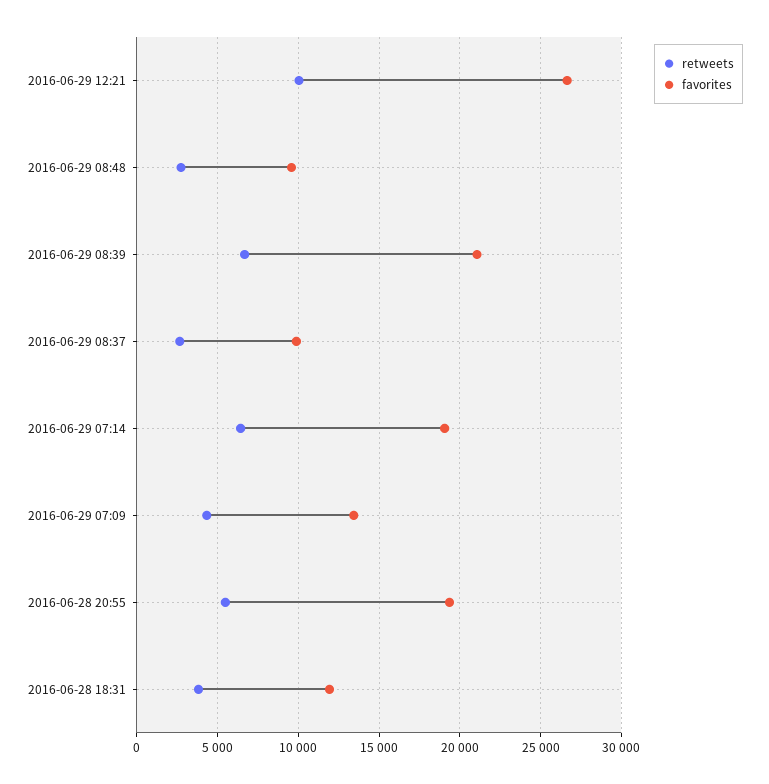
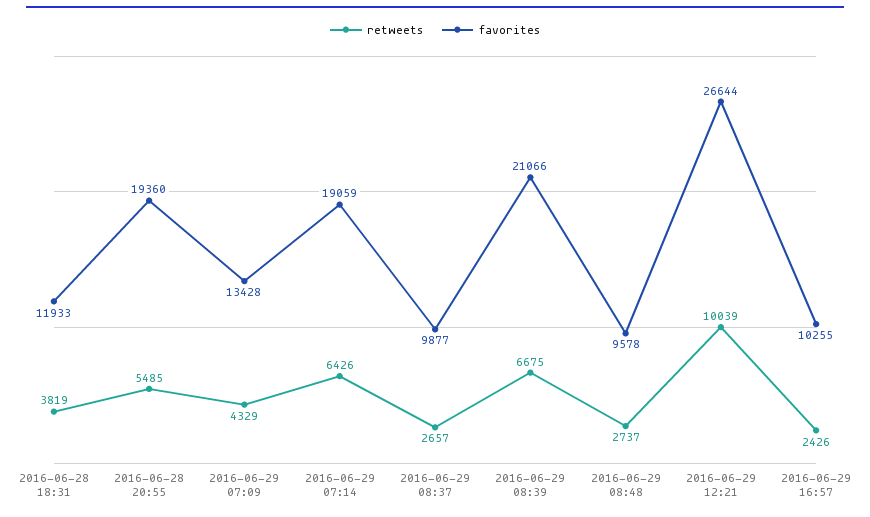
retweets, 2016-06-29 16:57: none -> 2426
favorites, 2016-06-29 16:57: none -> 10255

